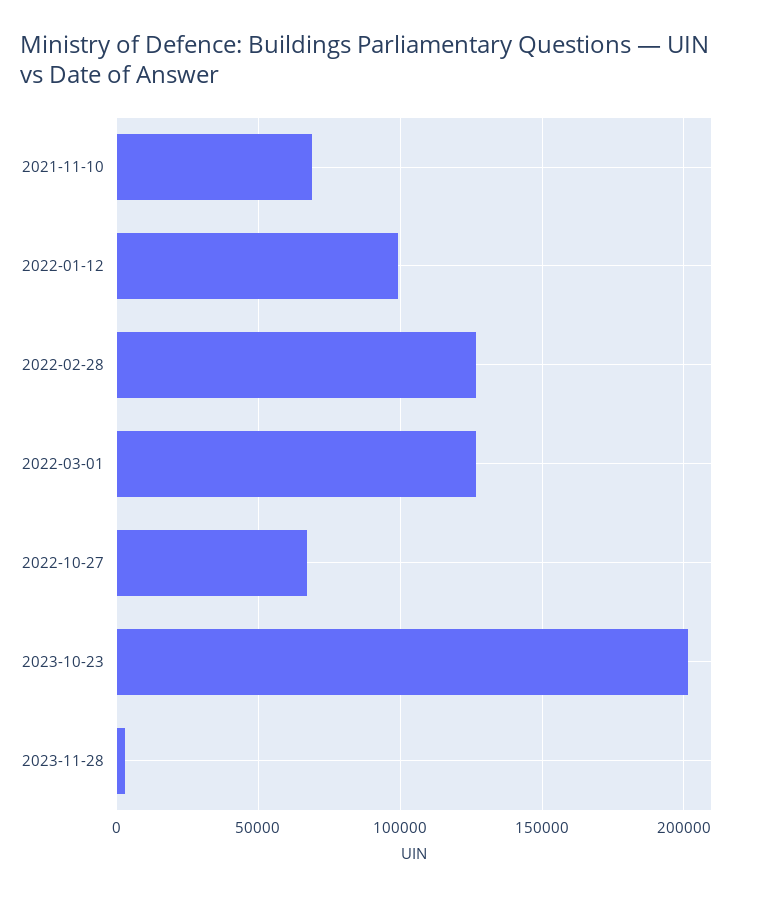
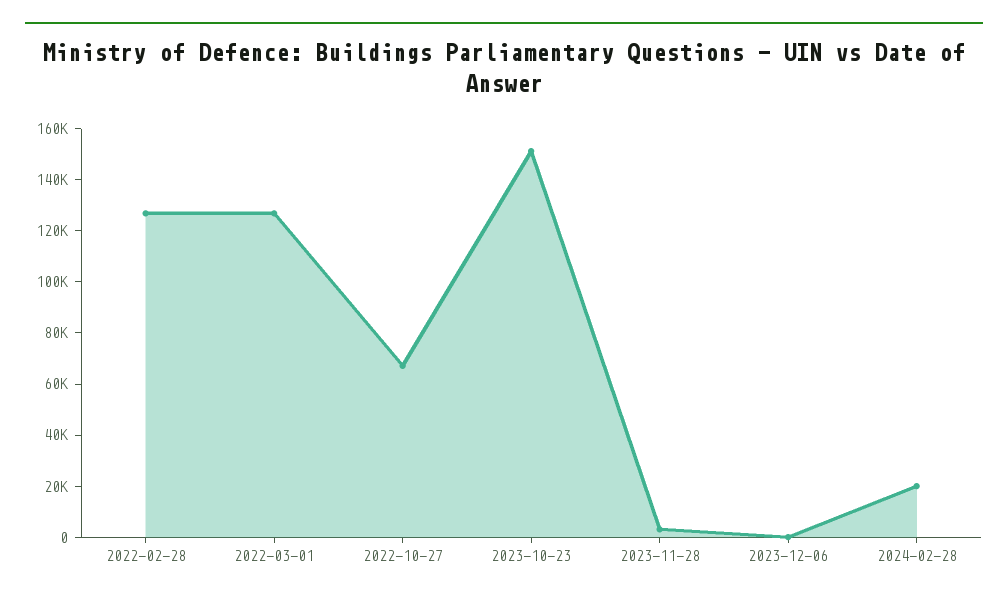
2021-11-10: 70000 -> none
2022-01-12: 100000 -> none
2023-10-23: 200000 -> 150000
2023-12-06: none -> 0
2024-02-28: none -> 20000

